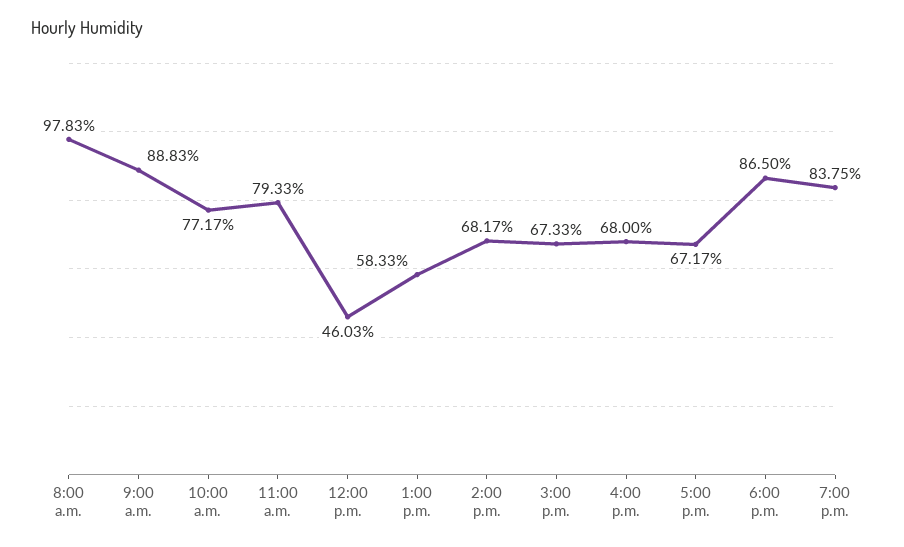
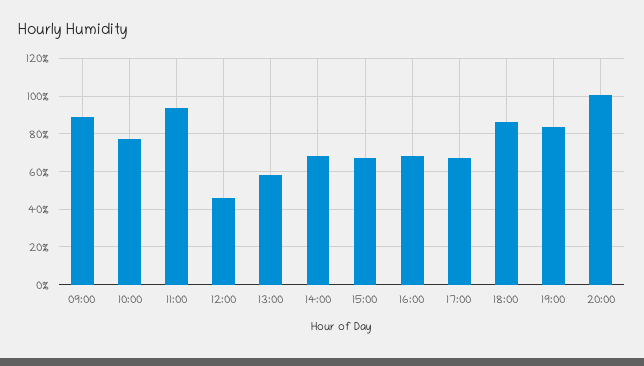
8:00 a.m.: 97.83 -> none
11:00 a.m.: 79.33 -> 95
20:00: none -> 100

